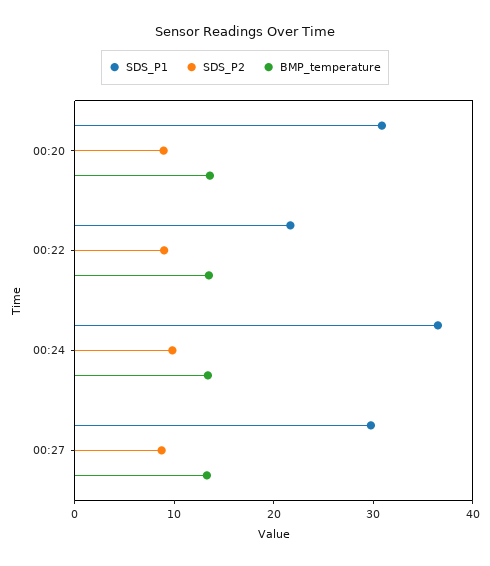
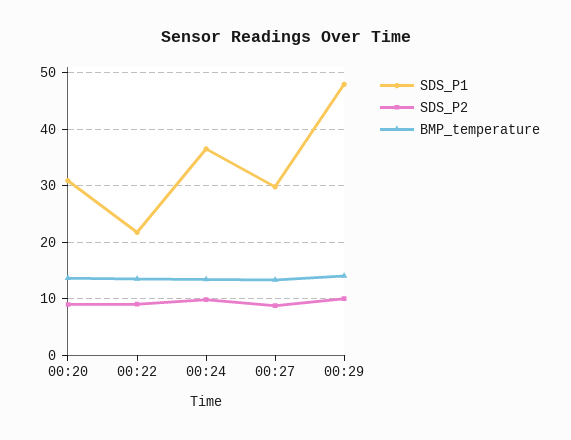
SDS_P1, 00:29: none -> 48
SDS_P2, 00:29: none -> 10
BMP_temperature, 00:29: none -> 14

